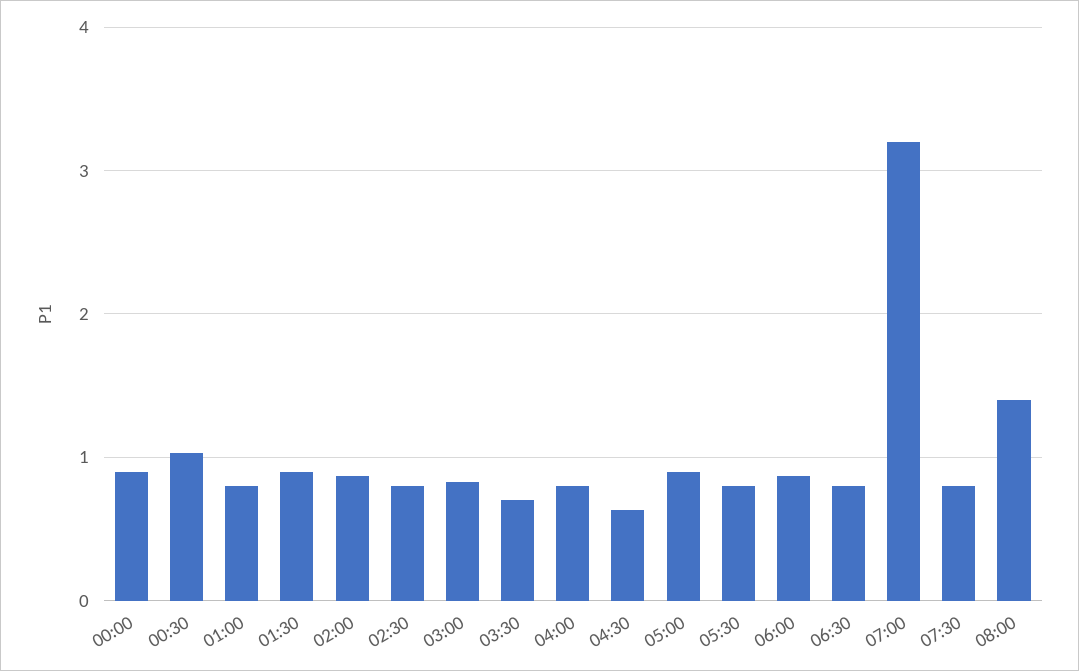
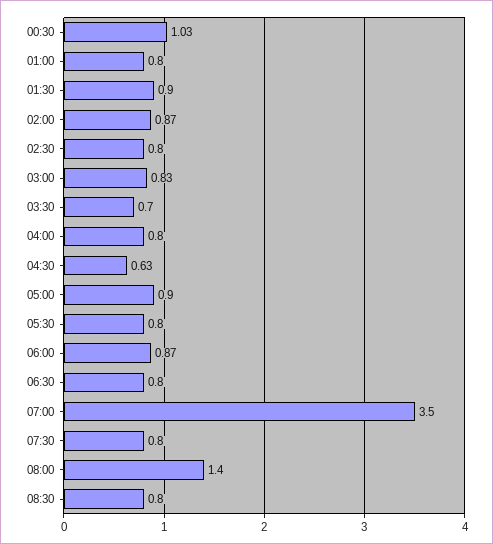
00:00: 0.9 -> none
07:00: 3.2 -> 3.5
08:30: none -> 0.8

